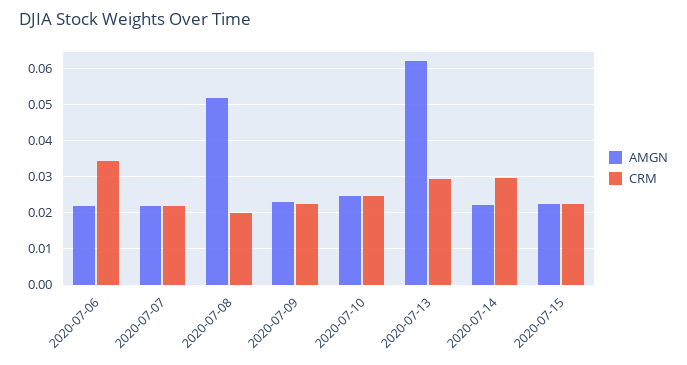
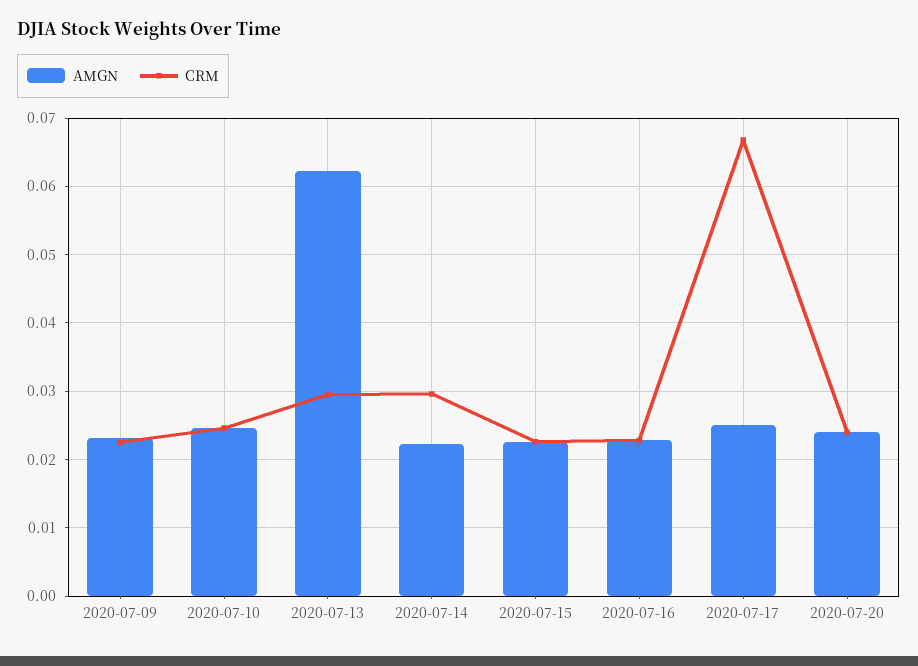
AMGN, 2020-07-06: 0.022 -> none
CRM, 2020-07-06: 0.034 -> none
AMGN, 2020-07-07: 0.022 -> none
CRM, 2020-07-07: 0.022 -> none
AMGN, 2020-07-08: 0.052 -> none
CRM, 2020-07-08: 0.02 -> none
AMGN, 2020-07-16: none -> 0.023
CRM, 2020-07-16: none -> 0.023
AMGN, 2020-07-17: none -> 0.025
CRM, 2020-07-17: none -> 0.067
AMGN, 2020-07-20: none -> 0.024
CRM, 2020-07-20: none -> 0.024

